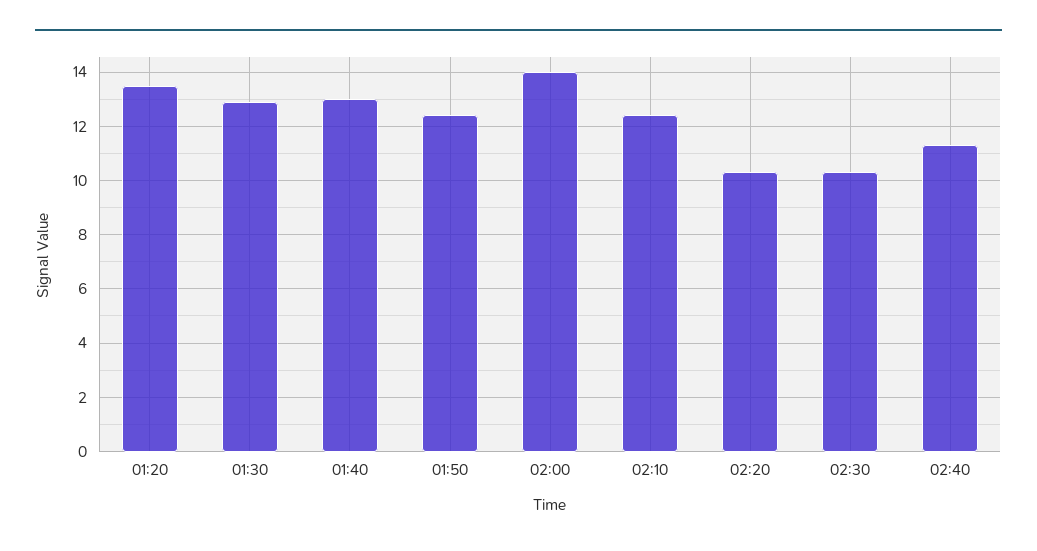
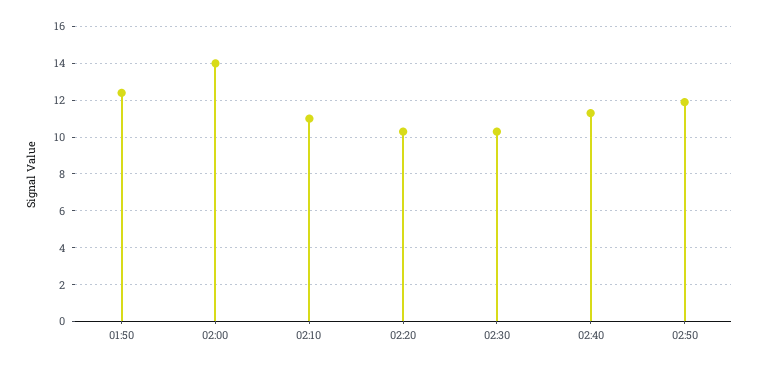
01:20: 13.5 -> none
01:30: 13 -> none
01:40: 13 -> none
02:10: 12.5 -> 11
02:50: none -> 12

